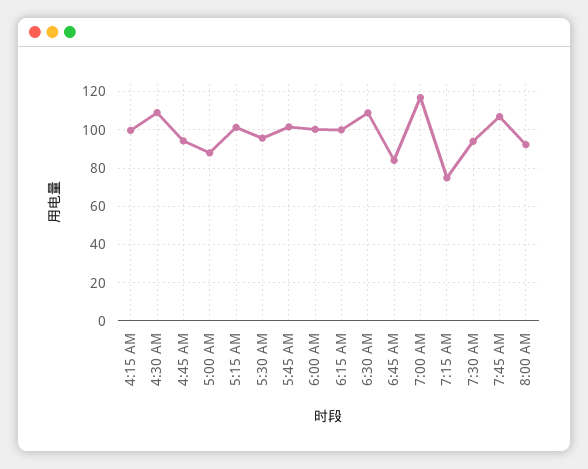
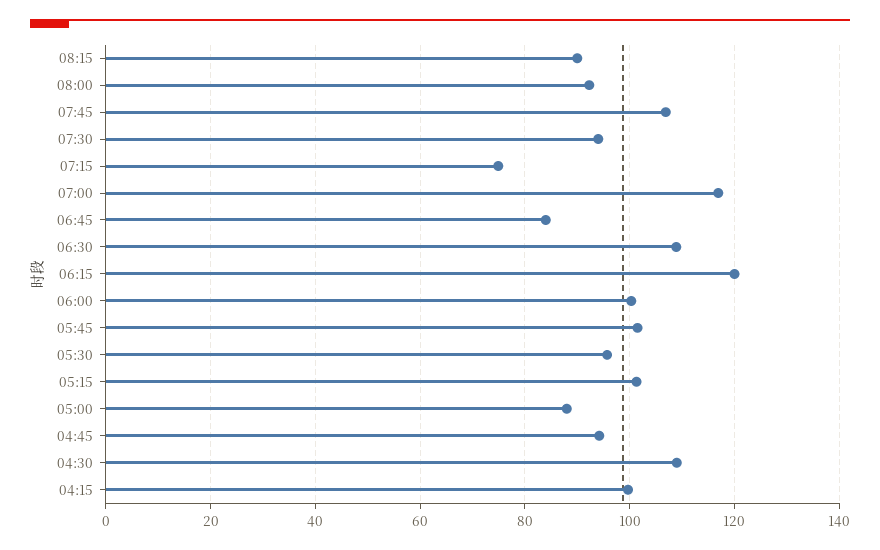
6:15 AM: 100 -> 120
08:15: none -> 90

